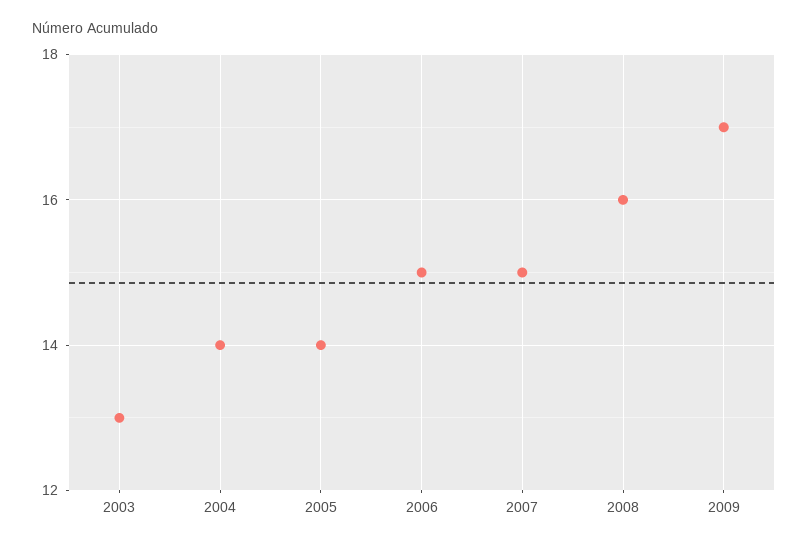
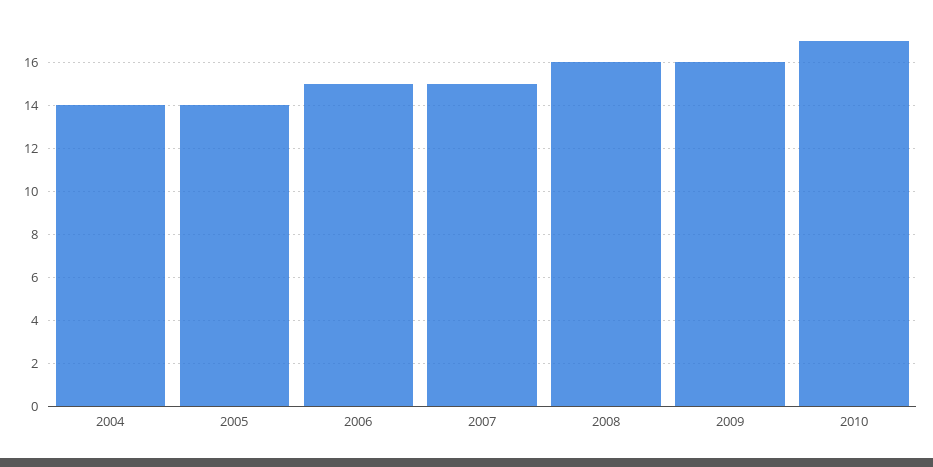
2003: 13 -> none
2009: 17 -> 16
2010: none -> 17

